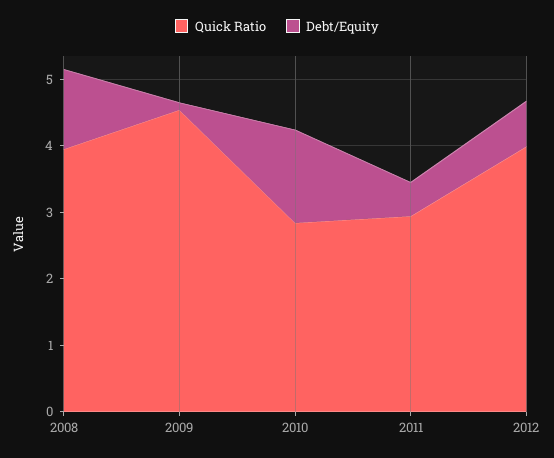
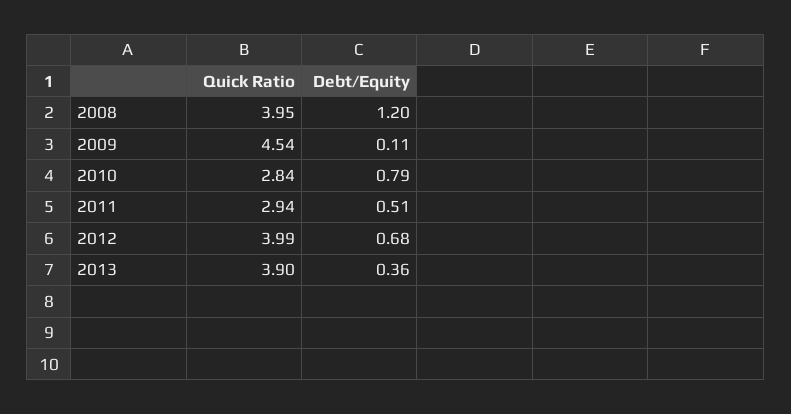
Debt/Equity, 2010: 1.4 -> 0.79
Quick Ratio, 2013: none -> 3.9
Debt/Equity, 2013: none -> 0.36

